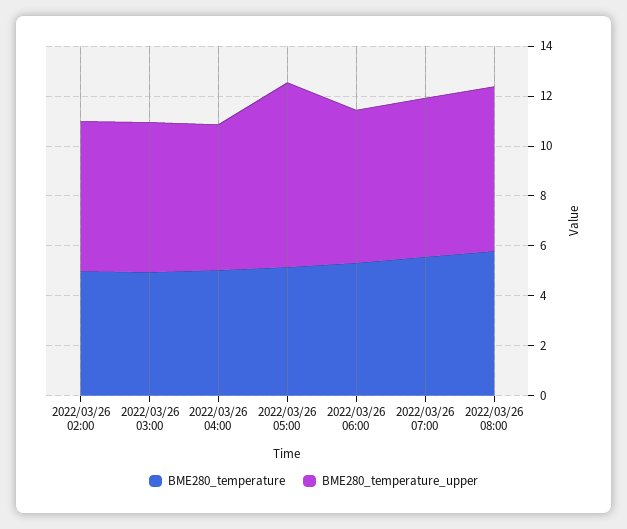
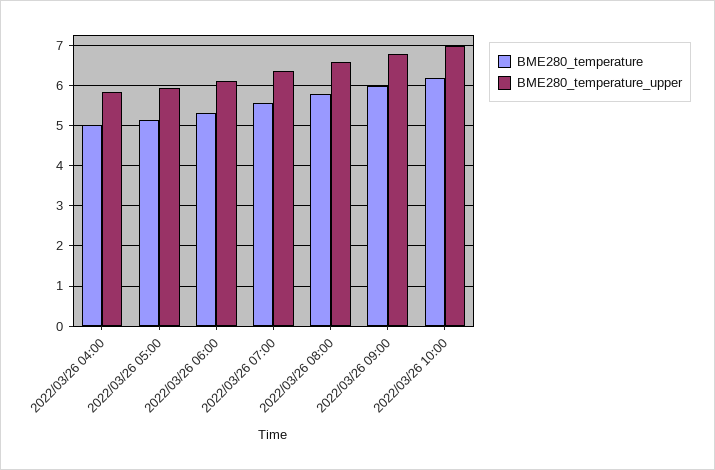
BME280_temperature, 2022/03/26 02:00: 5 -> none
BME280_temperature_upper, 2022/03/26 02:00: 6 -> none
BME280_temperature, 2022/03/26 03:00: 5 -> none
BME280_temperature_upper, 2022/03/26 03:00: 6 -> none
BME280_temperature_upper, 2022/03/26 05:00: 7.5 -> 6
BME280_temperature, 2022/03/26 09:00: none -> 6
BME280_temperature_upper, 2022/03/26 09:00: none -> 6.8
BME280_temperature, 2022/03/26 10:00: none -> 6.2
BME280_temperature_upper, 2022/03/26 10:00: none -> 7

